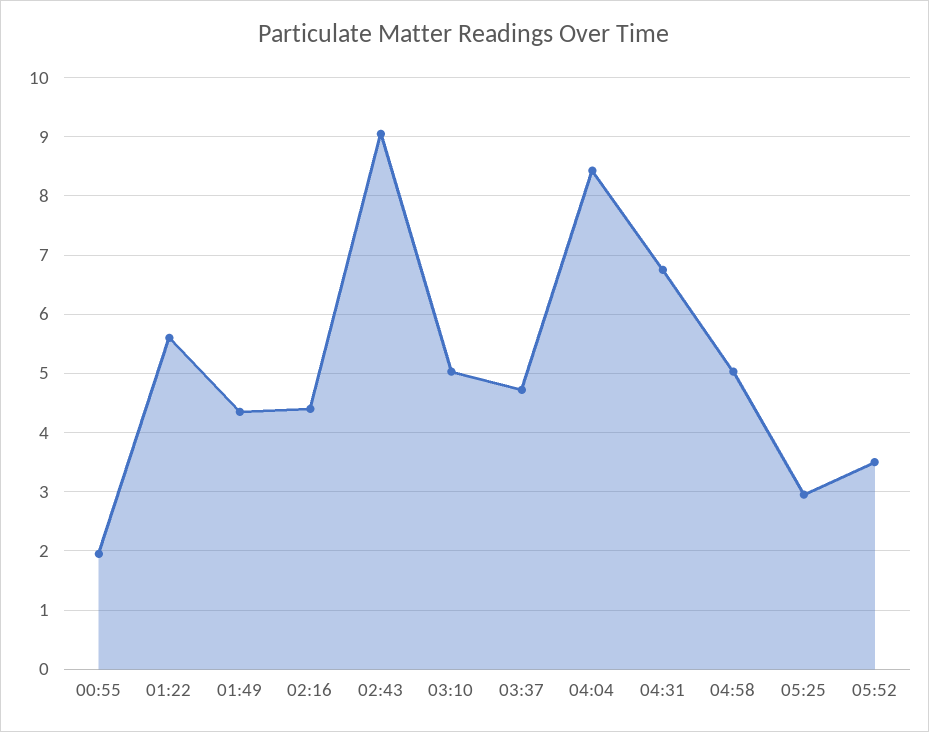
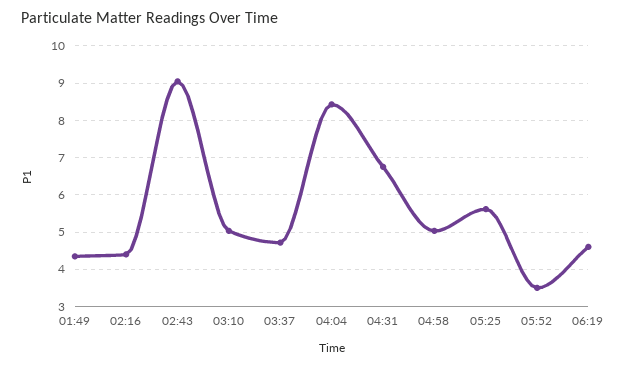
00:55: 2 -> none
01:22: 5.6 -> none
05:25: 3 -> 5.6
06:19: none -> 4.6

